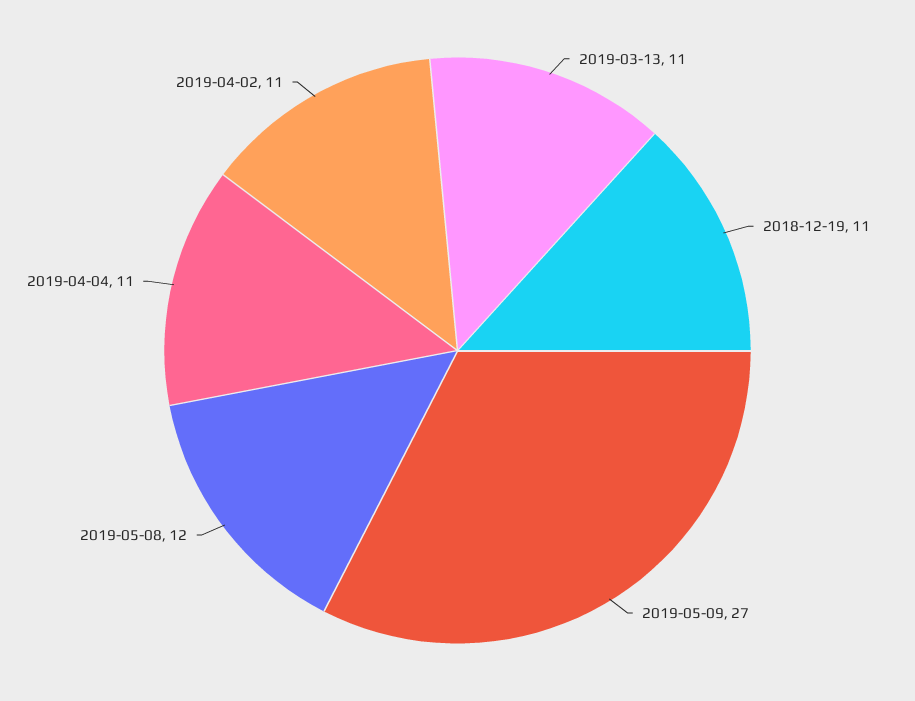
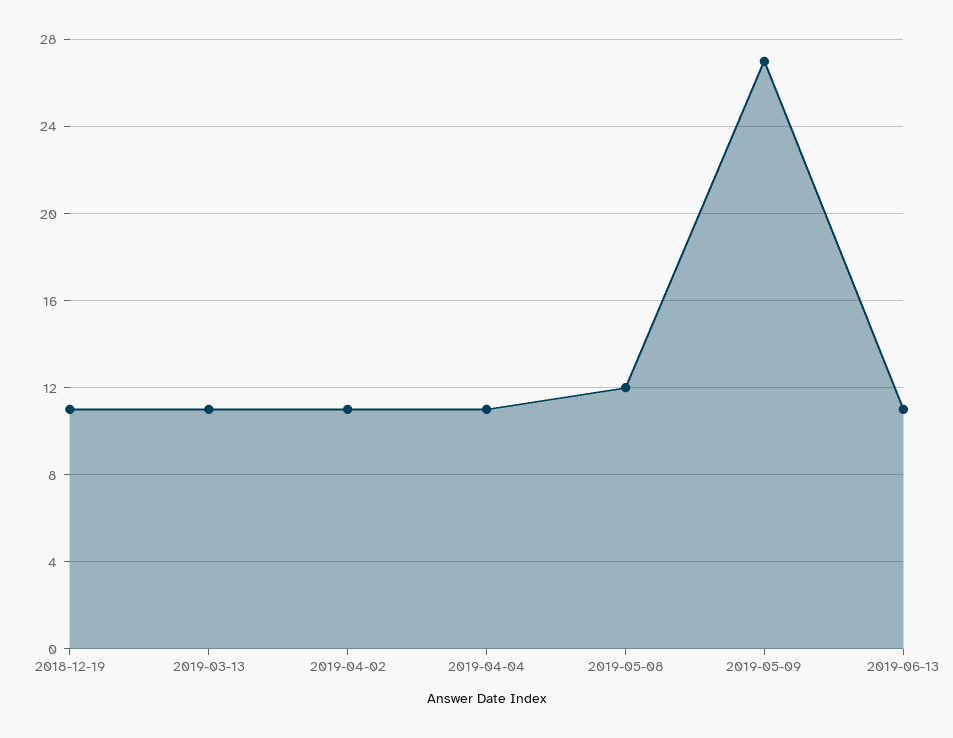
2019-06-13: none -> 11

